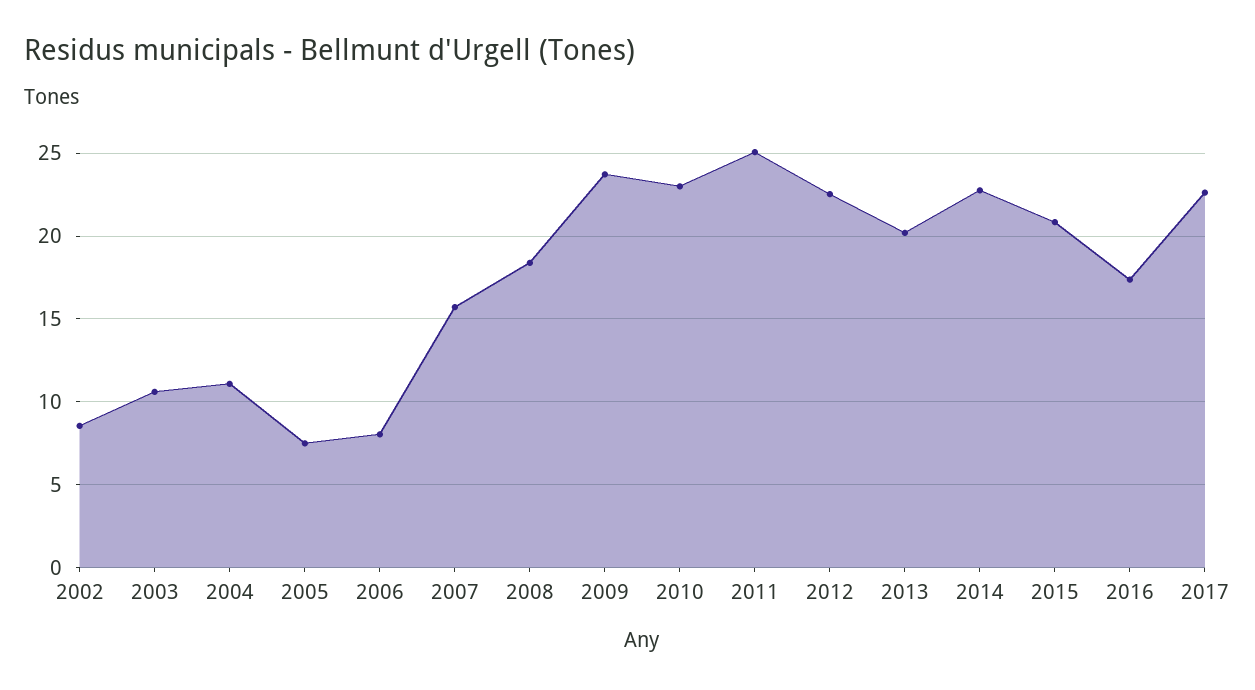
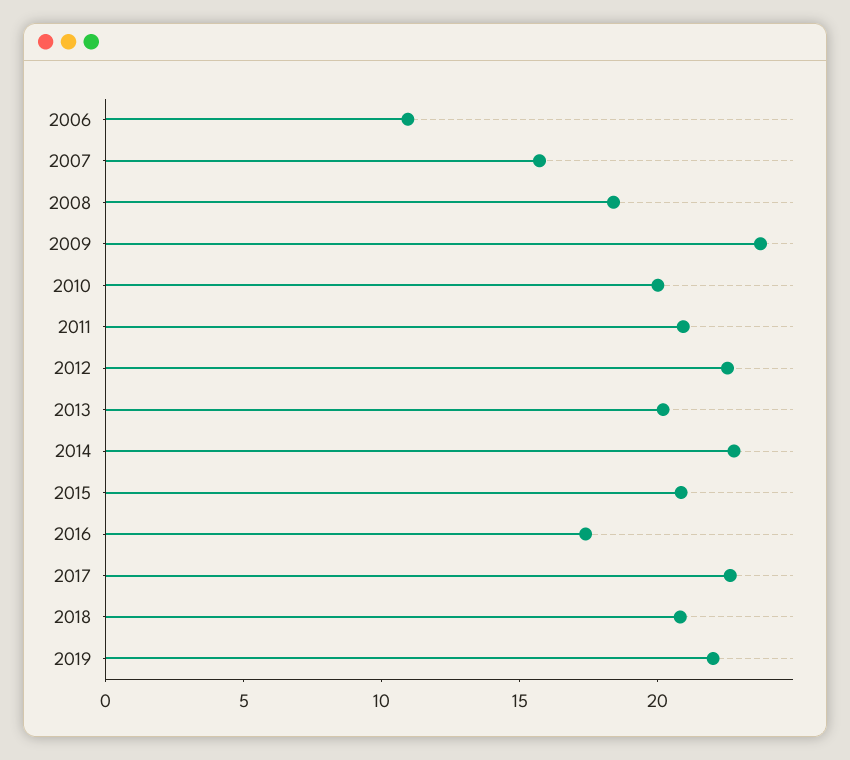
2002: 8.5 -> none
2003: 10.5 -> none
2004: 11 -> none
2005: 7.5 -> none
2006: 8 -> 11
2010: 23 -> 20
2011: 25 -> 21
2018: none -> 21
2019: none -> 22

